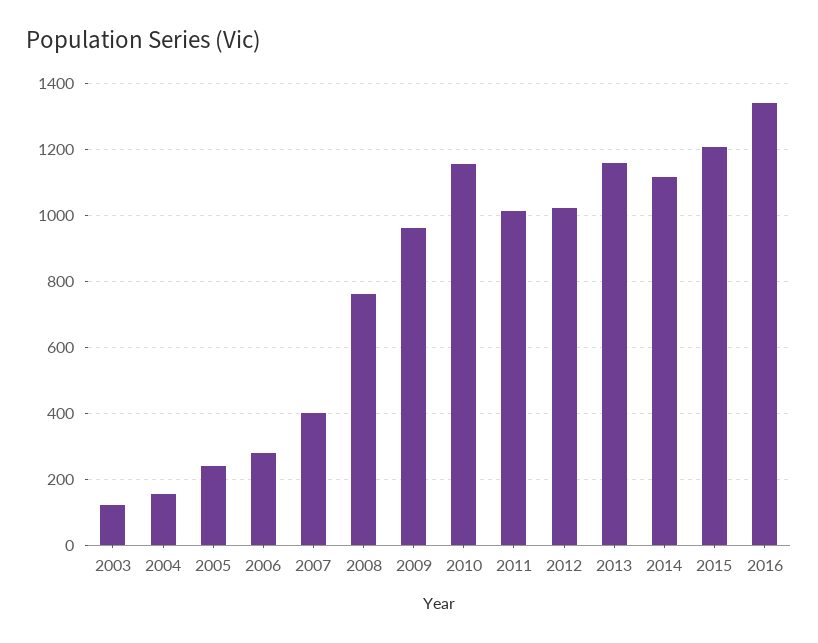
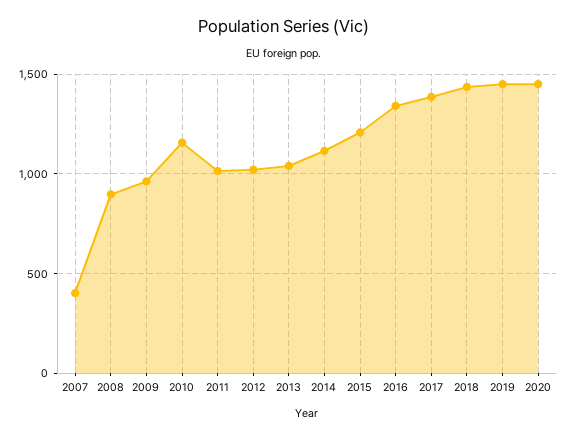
2003: 120 -> none
2004: 160 -> none
2005: 240 -> none
2006: 280 -> none
2008: 760 -> 900
2013: 1160 -> 1050
2017: none -> 1400
2018: none -> 1450
2019: none -> 1450
2020: none -> 1450

